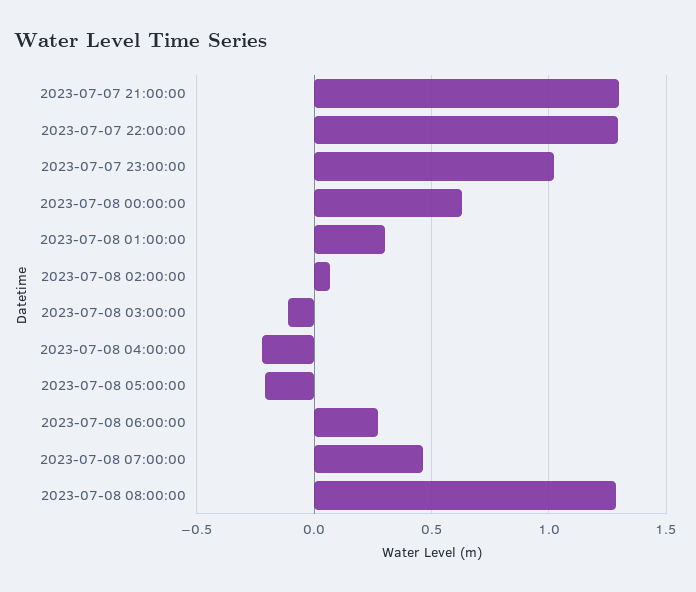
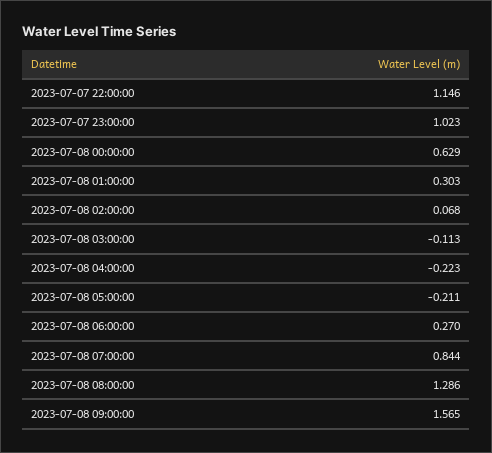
2023-07-07 21:00:00: 1.3 -> none
2023-07-07 22:00:00: 1.3 -> 1.146
2023-07-08 07:00:00: 0.45 -> 0.844
2023-07-08 09:00:00: none -> 1.565

